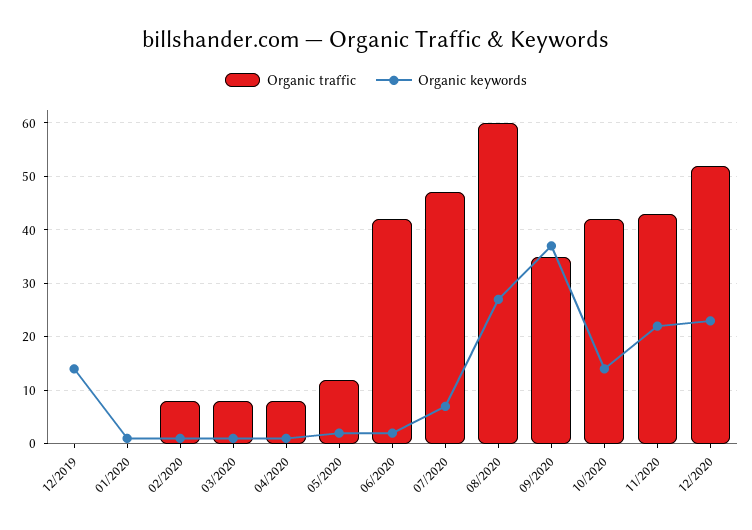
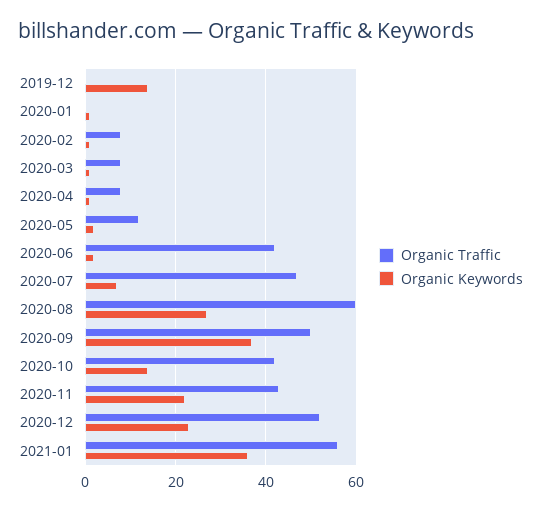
Organic traffic, 09/2020: 35 -> 50
Organic traffic, 2021-01: none -> 55
Organic keywords, 2021-01: none -> 35

